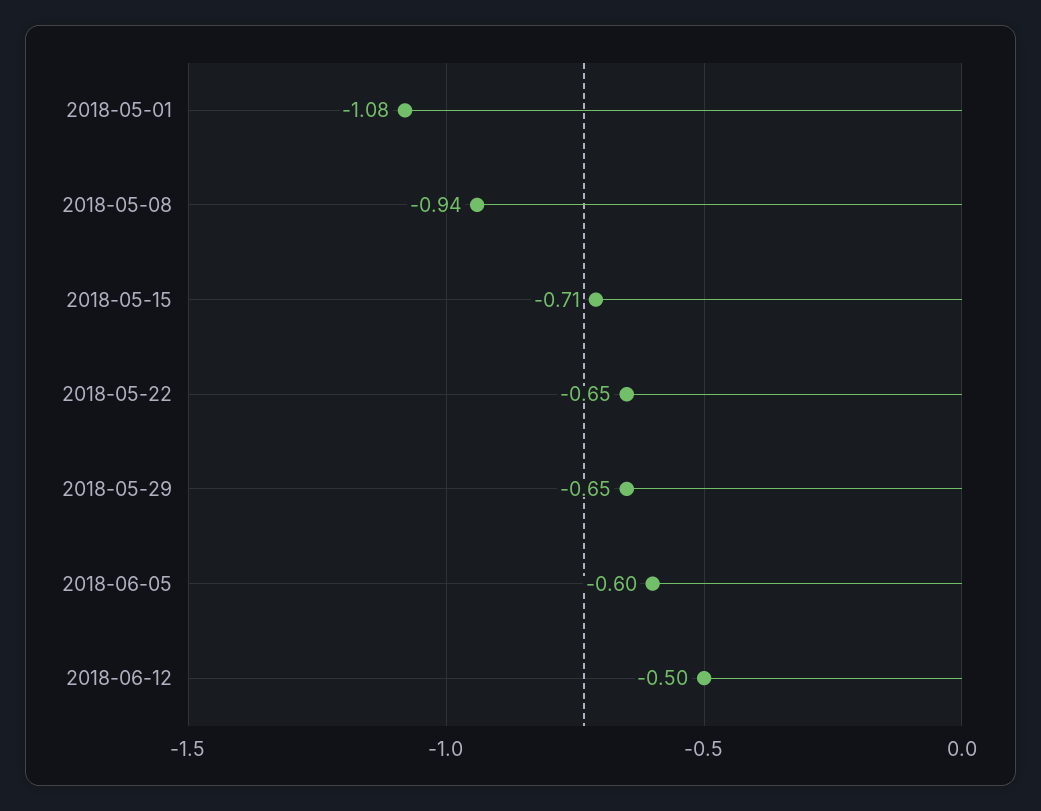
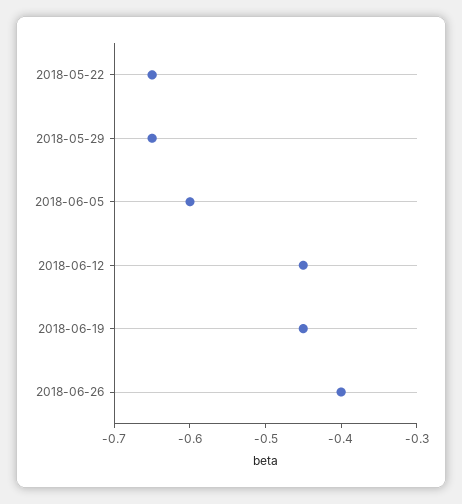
2018-05-01: -1.08 -> none
2018-05-08: -0.94 -> none
2018-05-15: -0.71 -> none
2018-06-12: -0.5 -> -0.45
2018-06-19: none -> -0.45
2018-06-26: none -> -0.4

